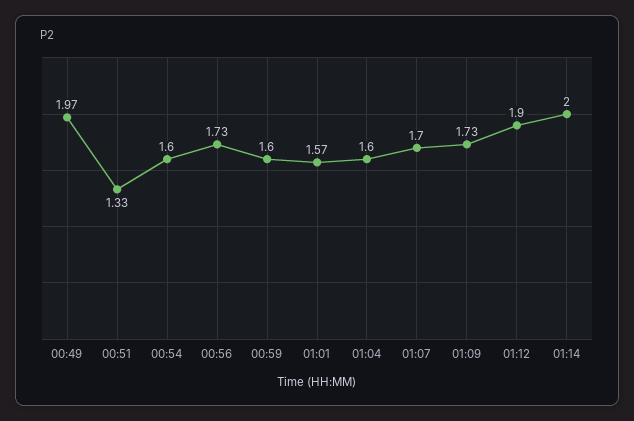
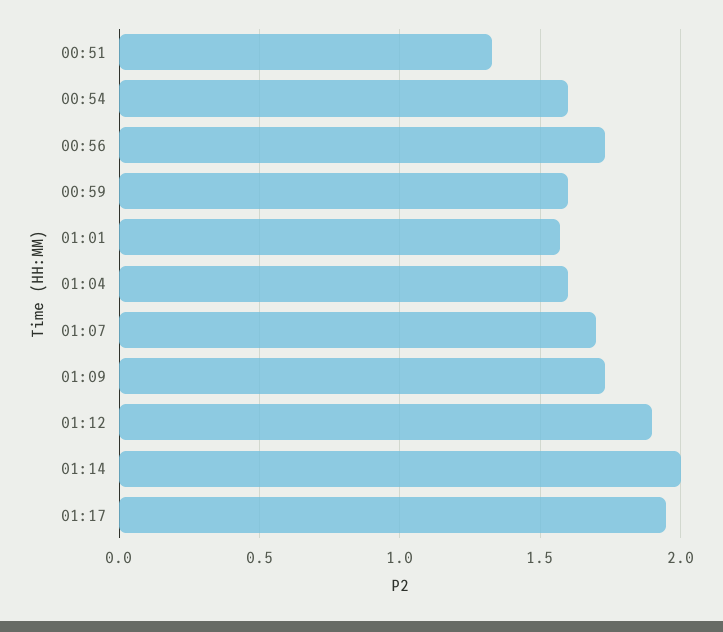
00:49: 1.97 -> none
01:17: none -> 1.95

